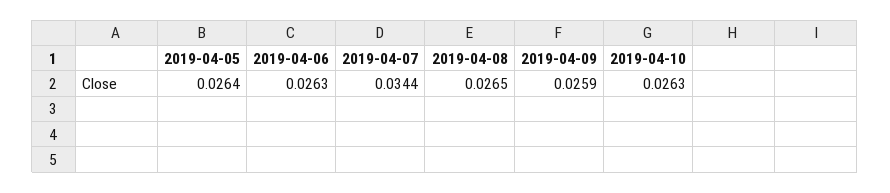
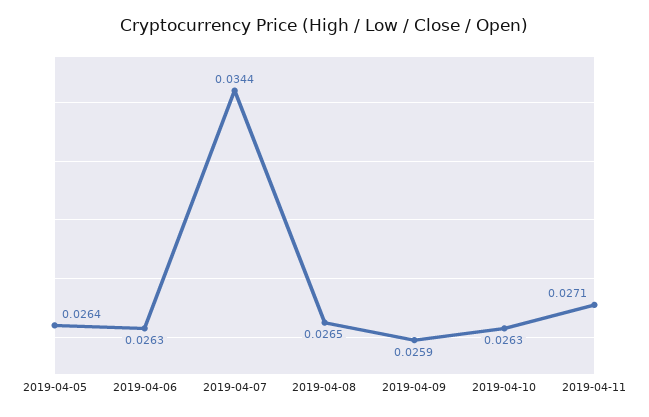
2019-04-11: none -> 0.0271

